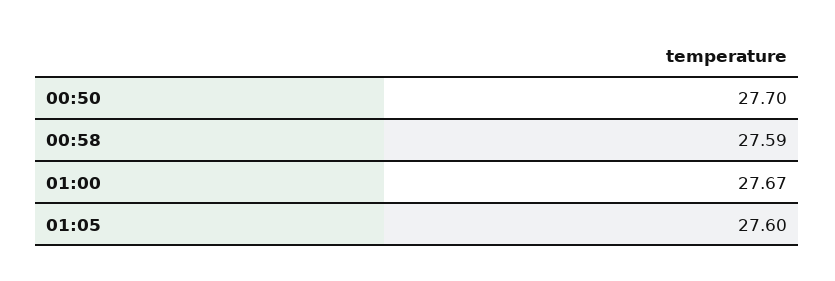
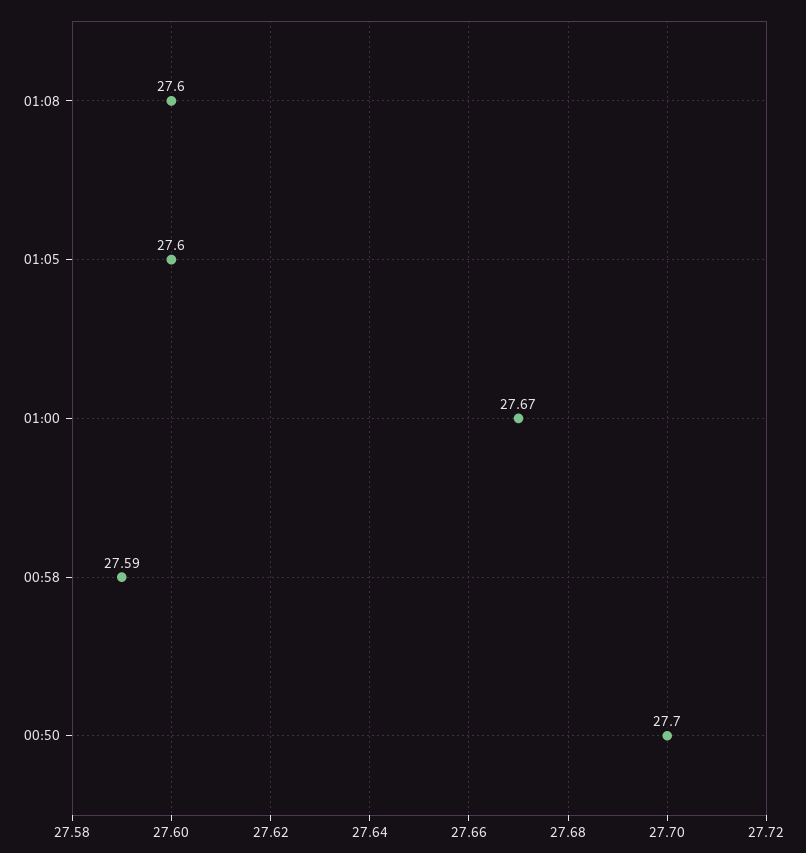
01:08: none -> 27.6

